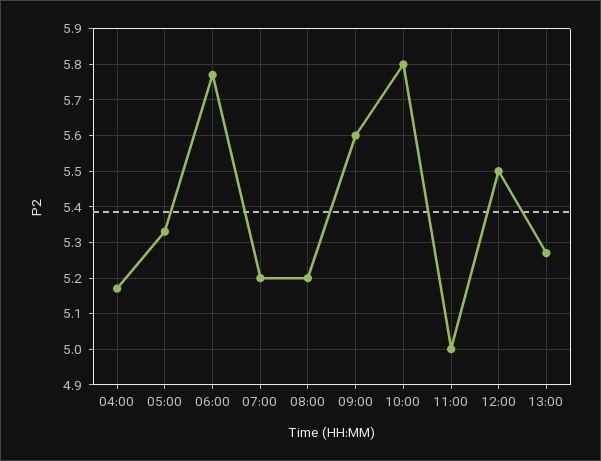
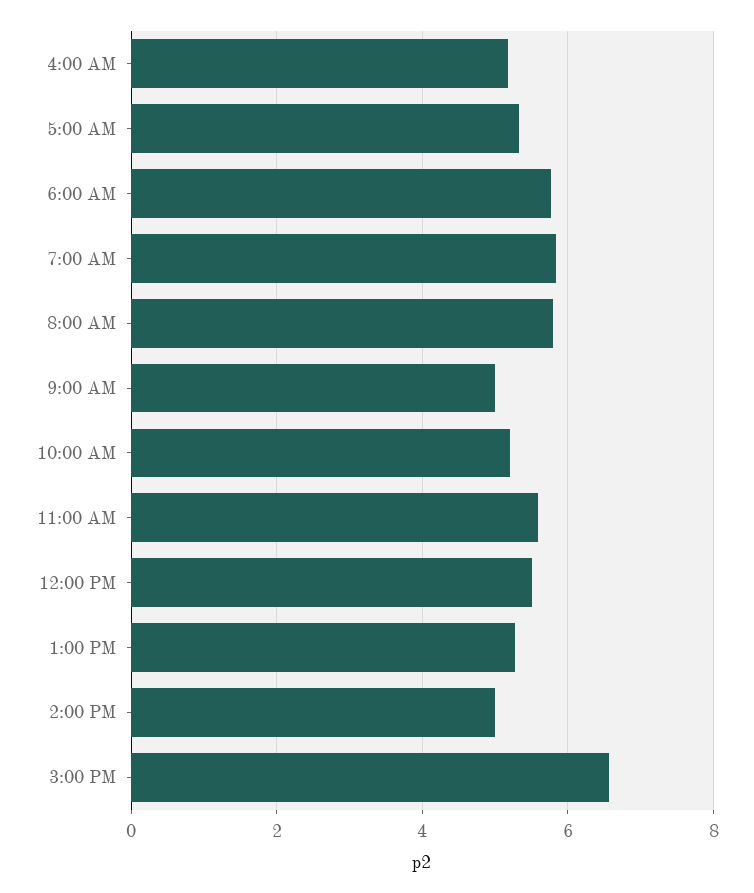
07:00: 5.2 -> 5.8
08:00: 5.2 -> 5.8
09:00: 5.6 -> 5
10:00: 5.8 -> 5.2
11:00: 5 -> 5.6
2:00 PM: none -> 5
3:00 PM: none -> 6.6

